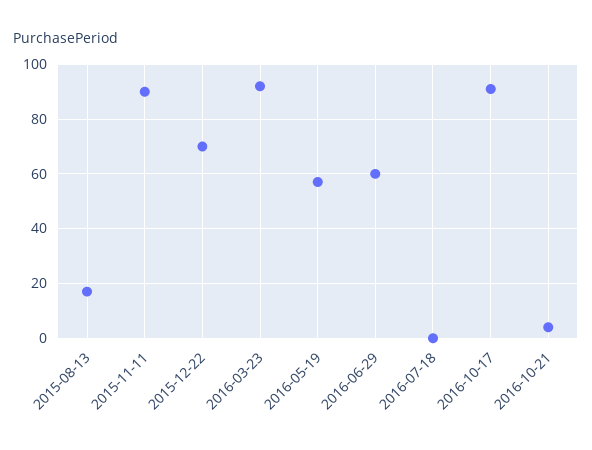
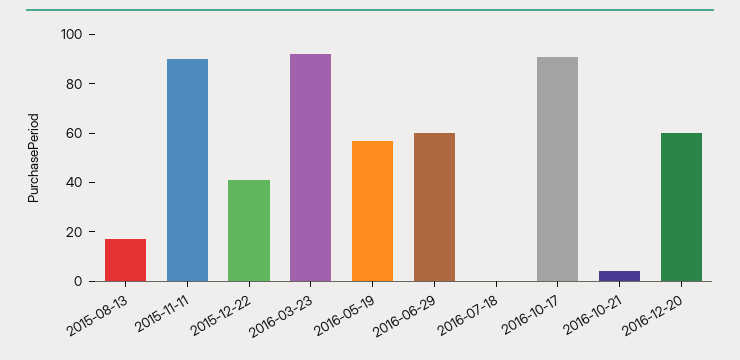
2015-12-22: 70 -> 40
2016-12-20: none -> 60

